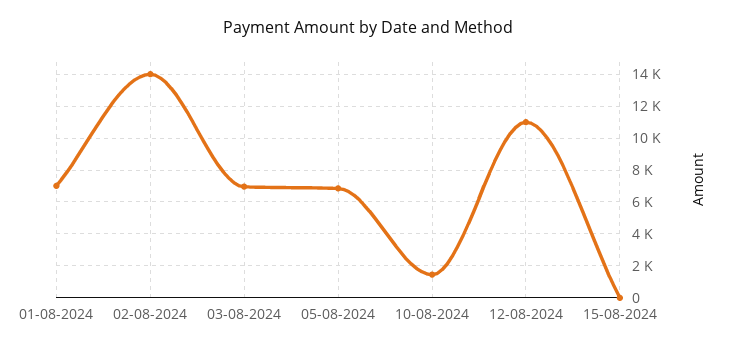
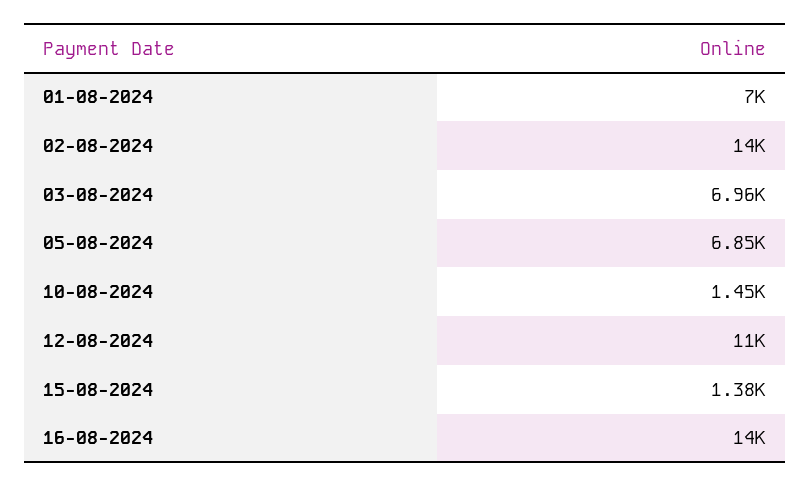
15-08-2024: 0 -> 1380
16-08-2024: none -> 14000

